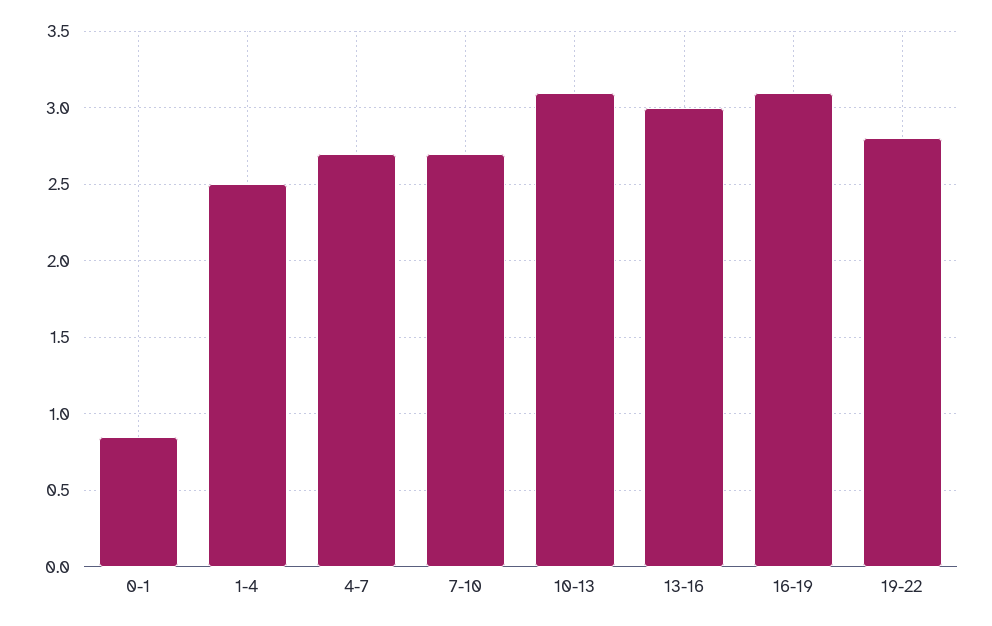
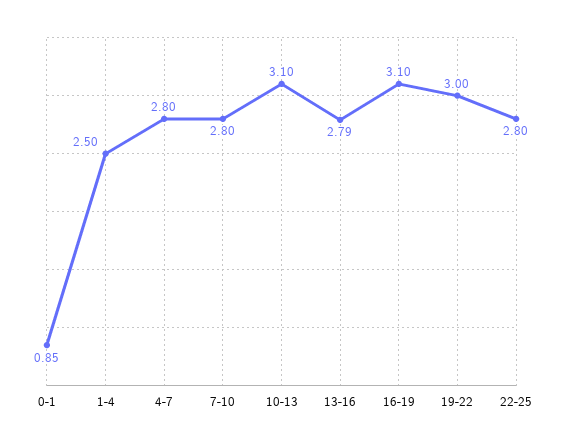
4-7: 2.7 -> 2.8
7-10: 2.7 -> 2.8
13-16: 3 -> 2.79
19-22: 2.8 -> 3
22-25: none -> 2.8

